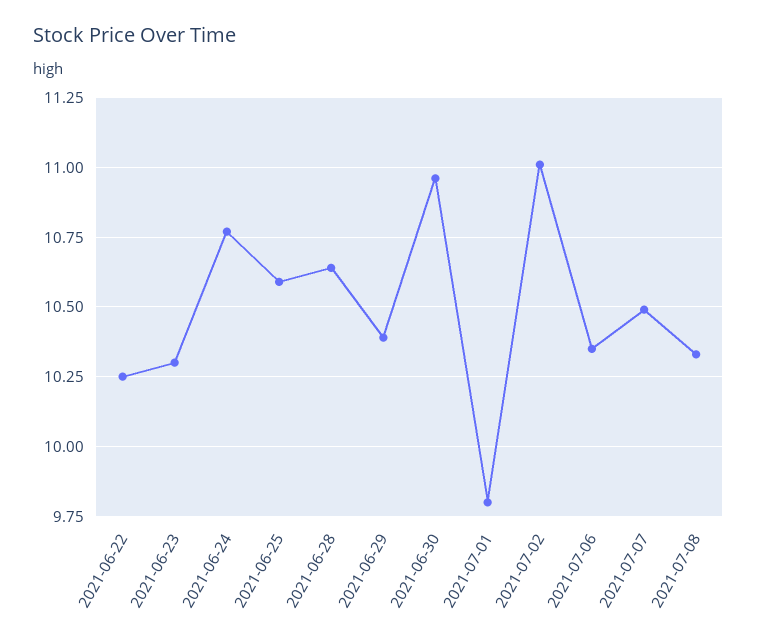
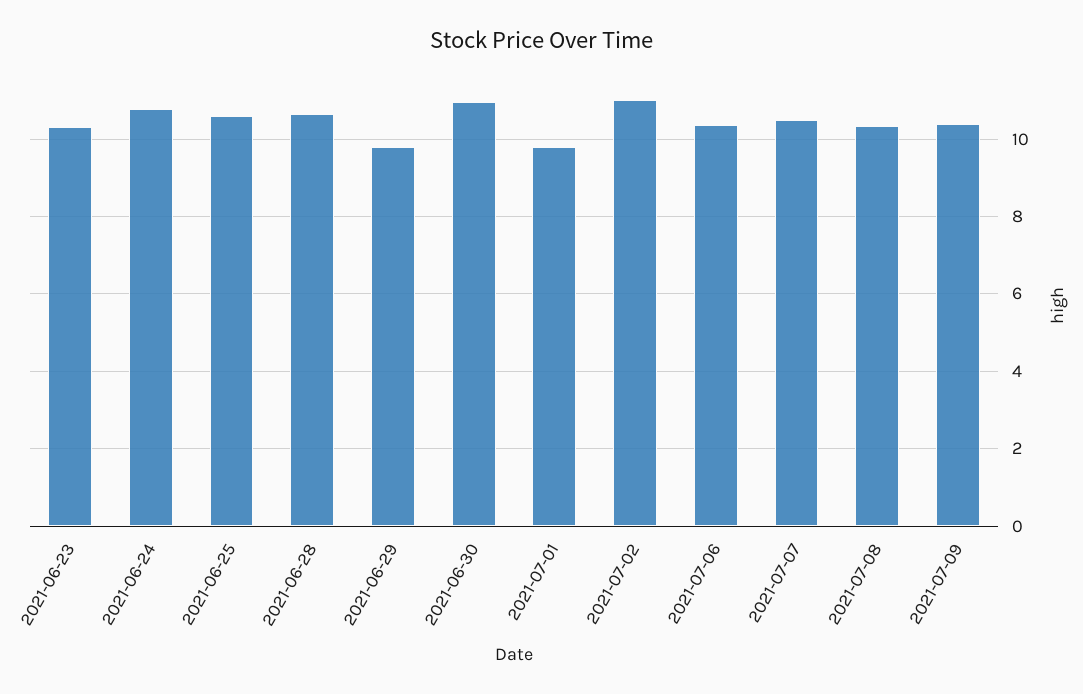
2021-06-22: 10.25 -> none
2021-06-29: 10.4 -> 9.8
2021-07-09: none -> 10.4

